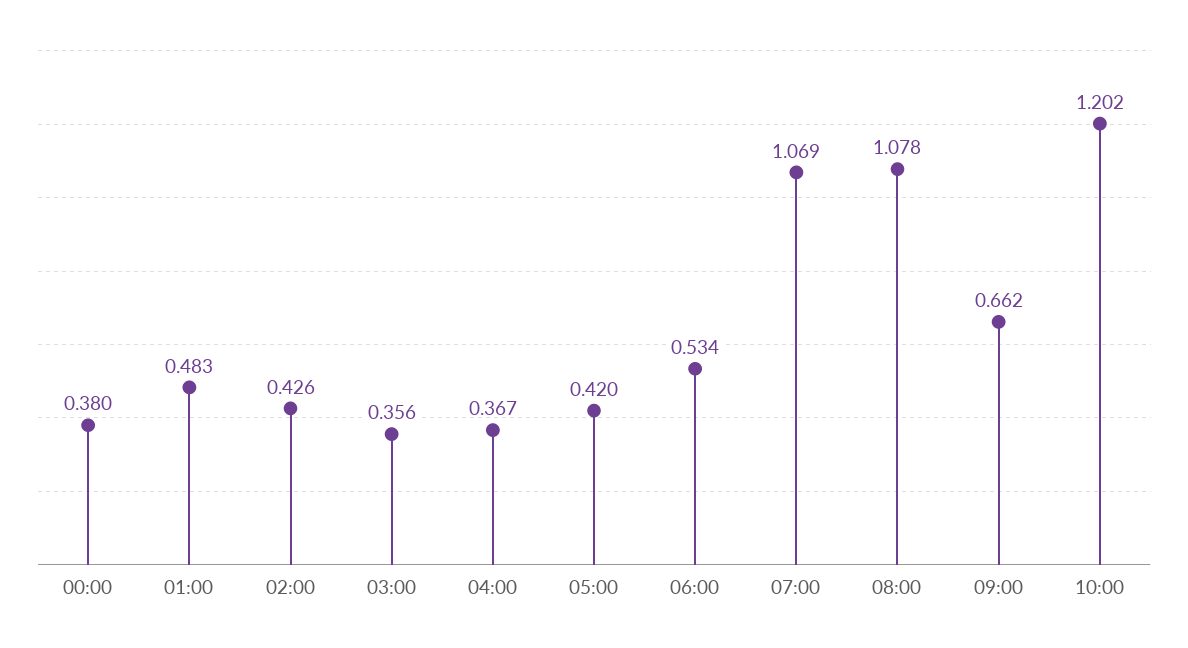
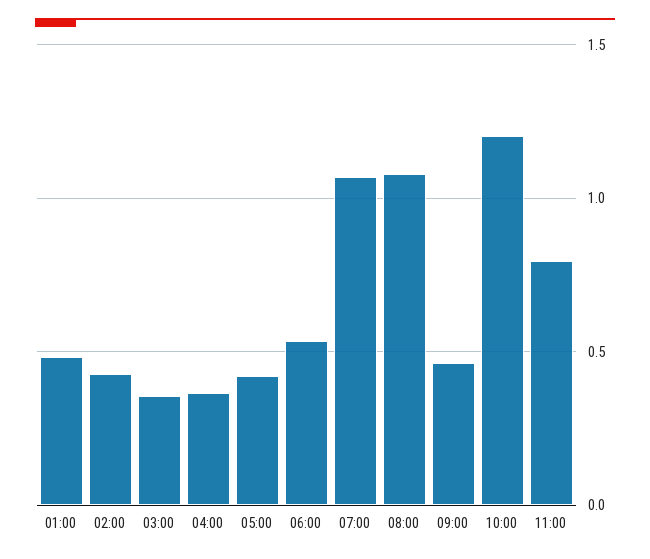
00:00: 0.38 -> none
09:00: 0.662 -> 0.45
11:00: none -> 0.8

